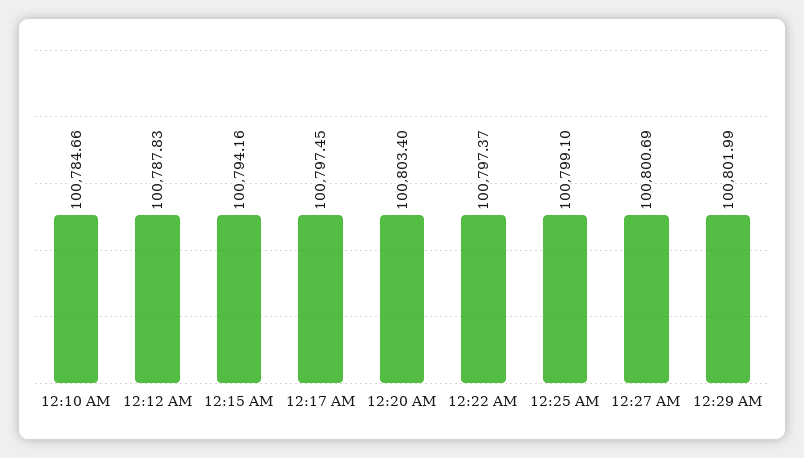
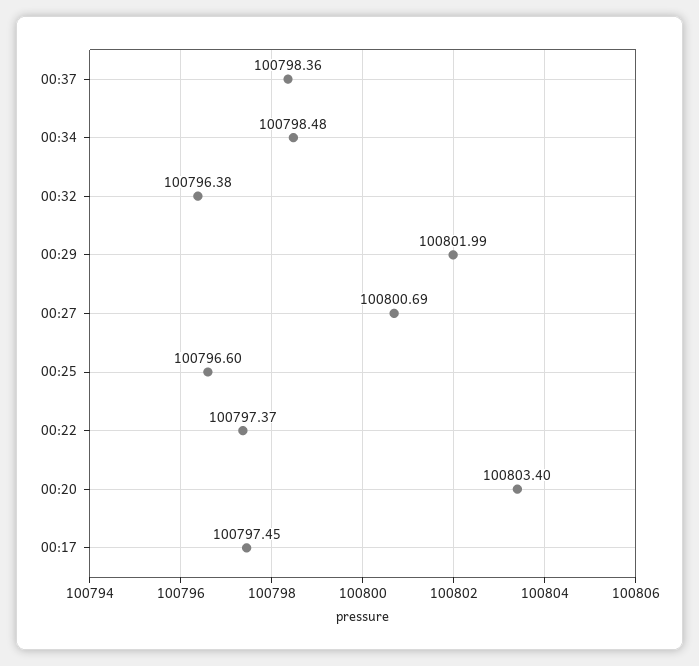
12:10 AM: 100784.66 -> none
12:12 AM: 100787.83 -> none
12:15 AM: 100794.16 -> none
12:25 AM: 100799.1 -> 100796.6
00:37: none -> 100798.36
00:34: none -> 100798.48
00:32: none -> 100796.38

